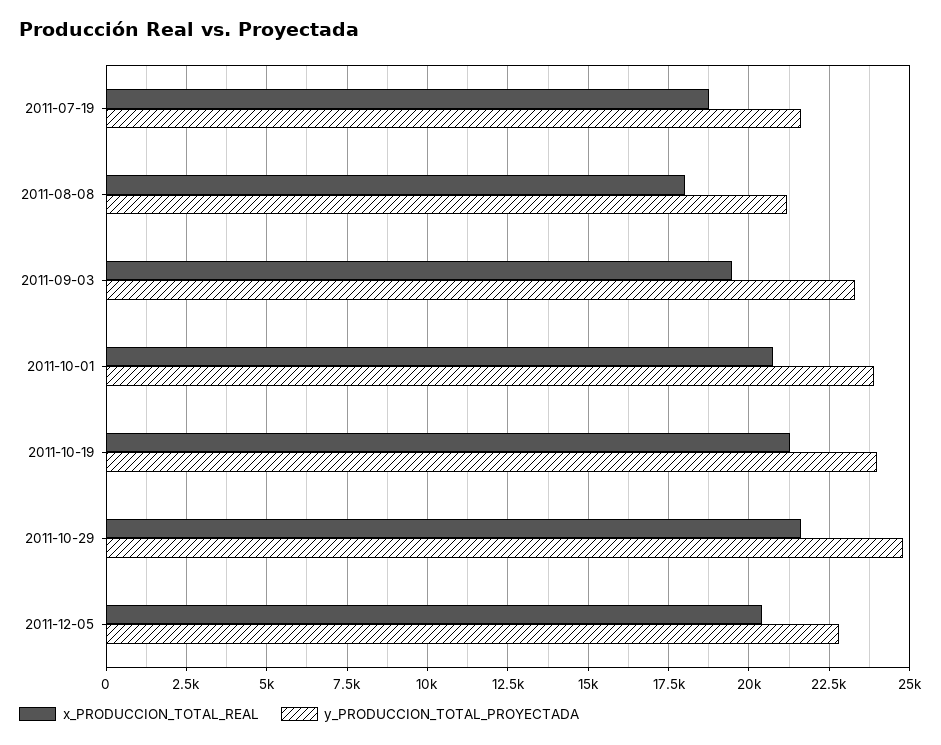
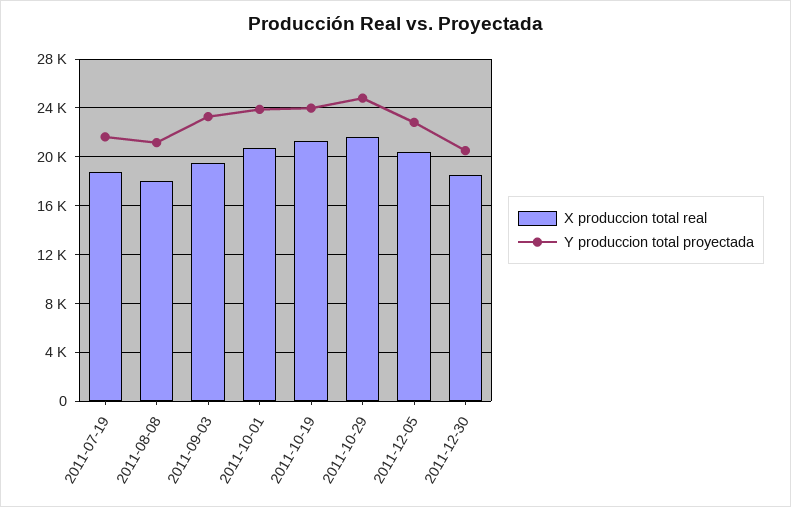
x_PRODUCCION_TOTAL_REAL, 2011-12-30: none -> 18500
y_PRODUCCION_TOTAL_PROYECTADA, 2011-12-30: none -> 20500

